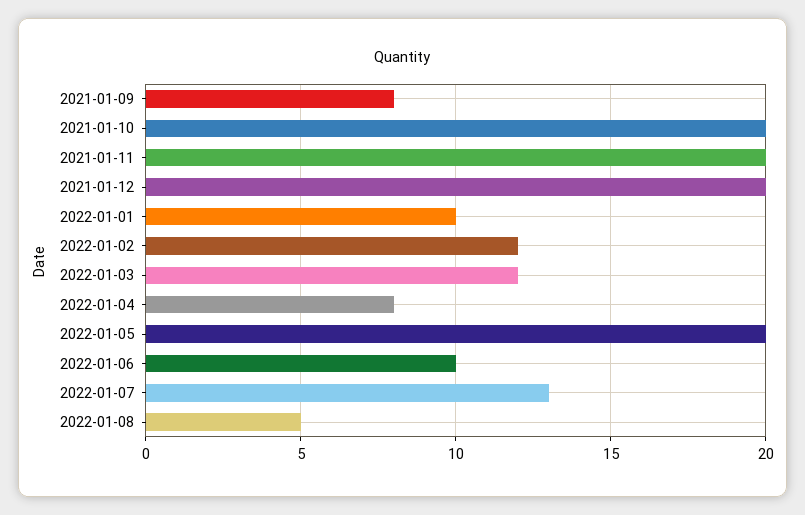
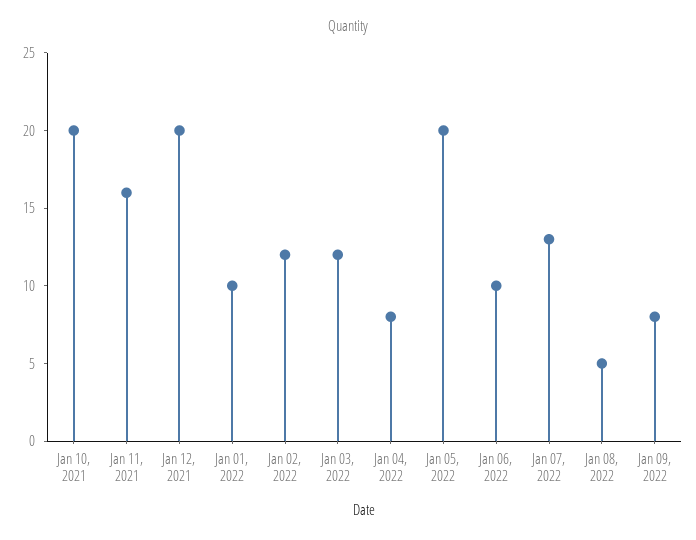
2021-01-09: 8 -> none
2021-01-11: 20 -> 16
Jan 09, 2022: none -> 8

